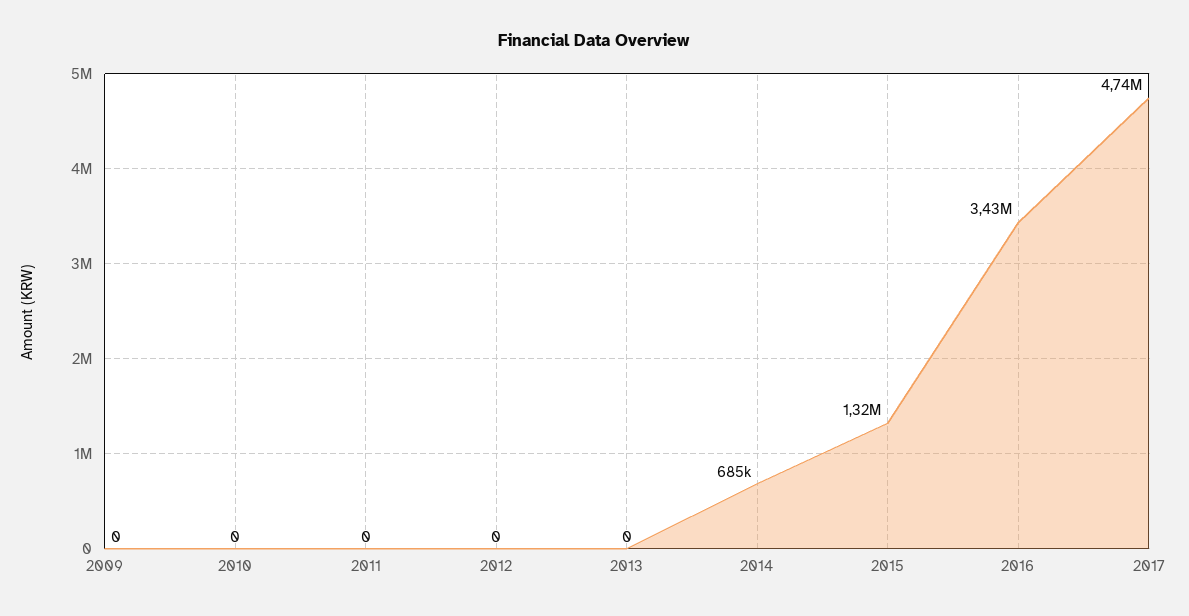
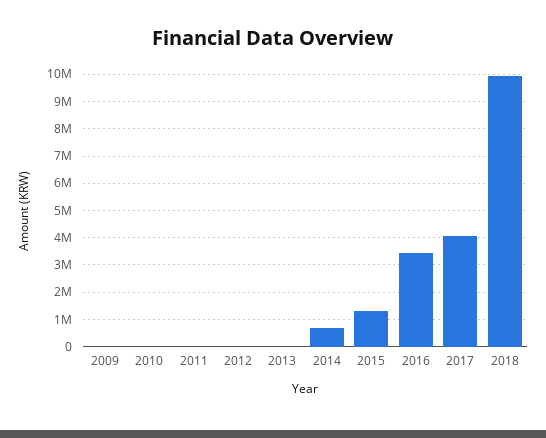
2017: 4740000 -> 4000000
2018: none -> 10000000

